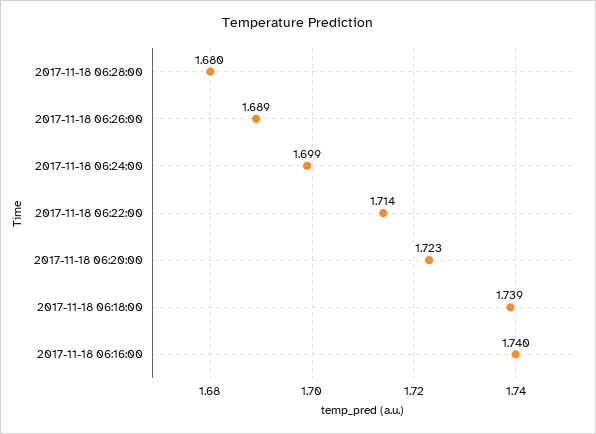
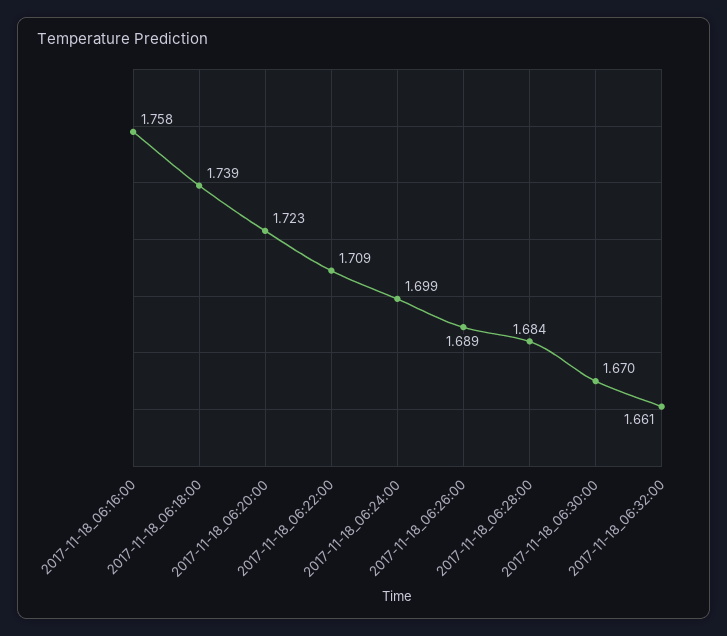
2017-11-18 06:28:00: 1.68 -> 1.684
2017-11-18 06:22:00: 1.714 -> 1.709
2017-11-18 06:16:00: 1.74 -> 1.758
2017-11-18_06:30:00: none -> 1.67
2017-11-18_06:32:00: none -> 1.661

